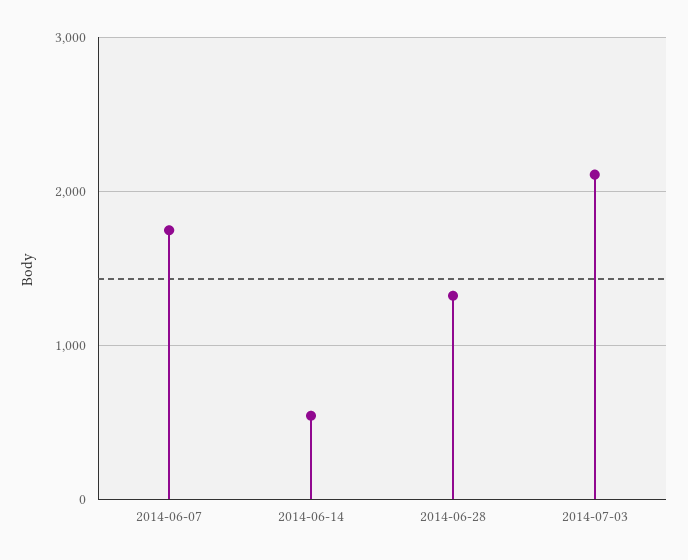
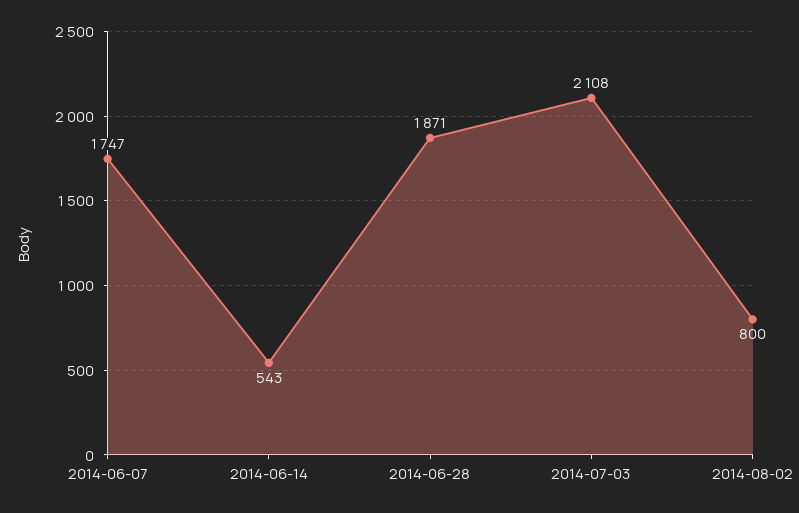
2014-06-28: 1300 -> 1871
2014-08-02: none -> 800

